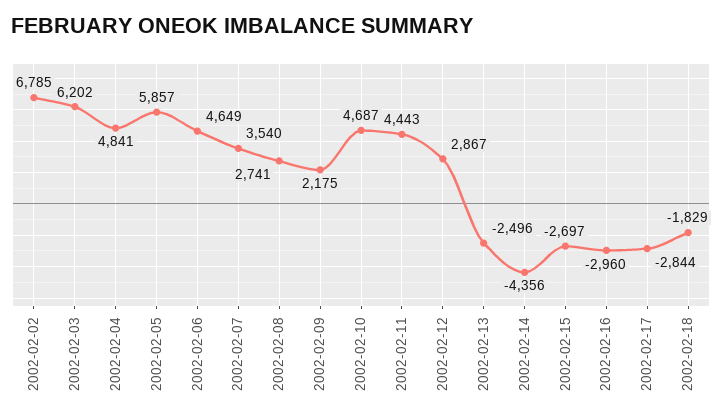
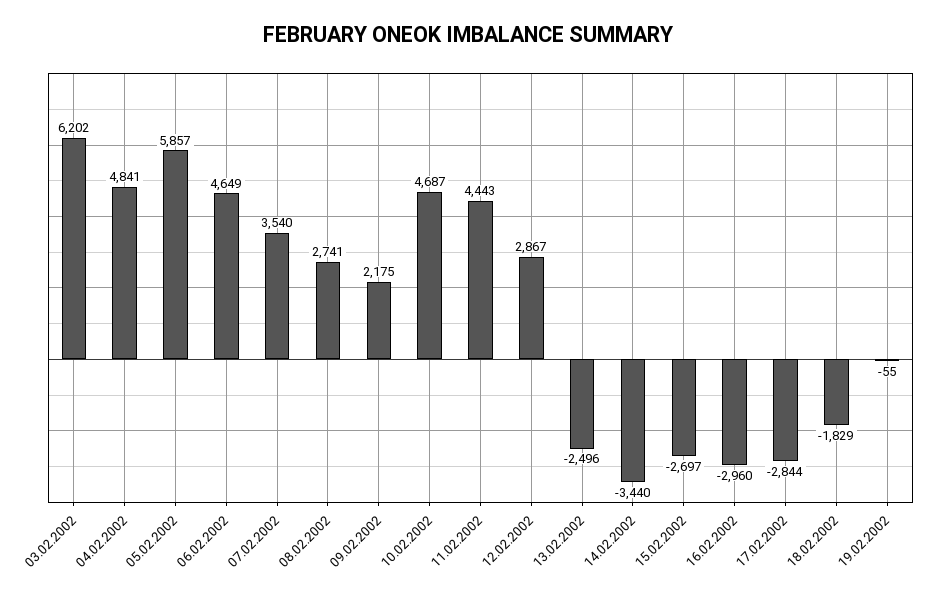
2002-02-02: 6785 -> none
2002-02-14: -4356 -> -3440
19.02.2002: none -> -55

